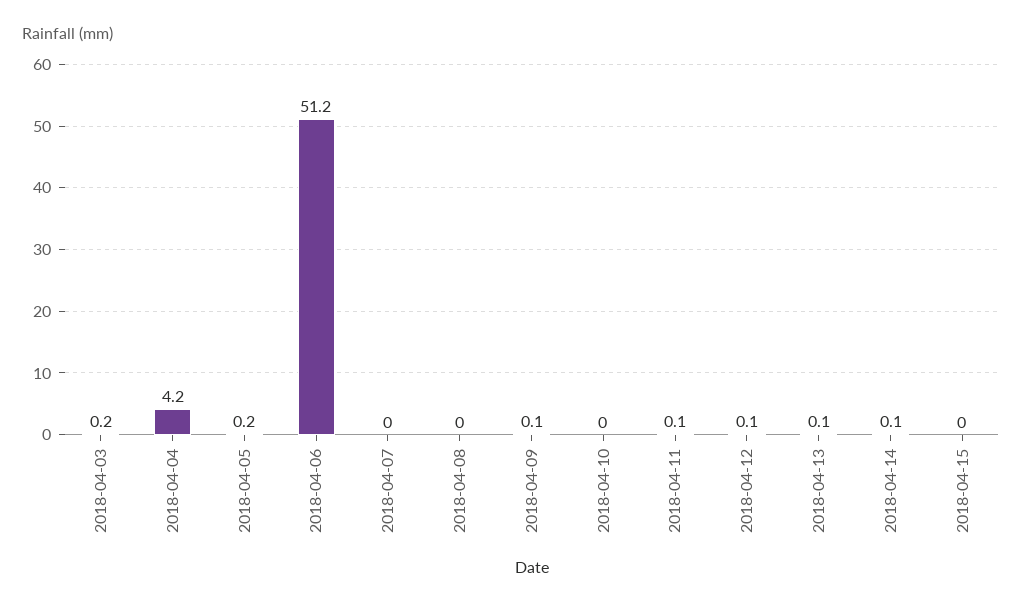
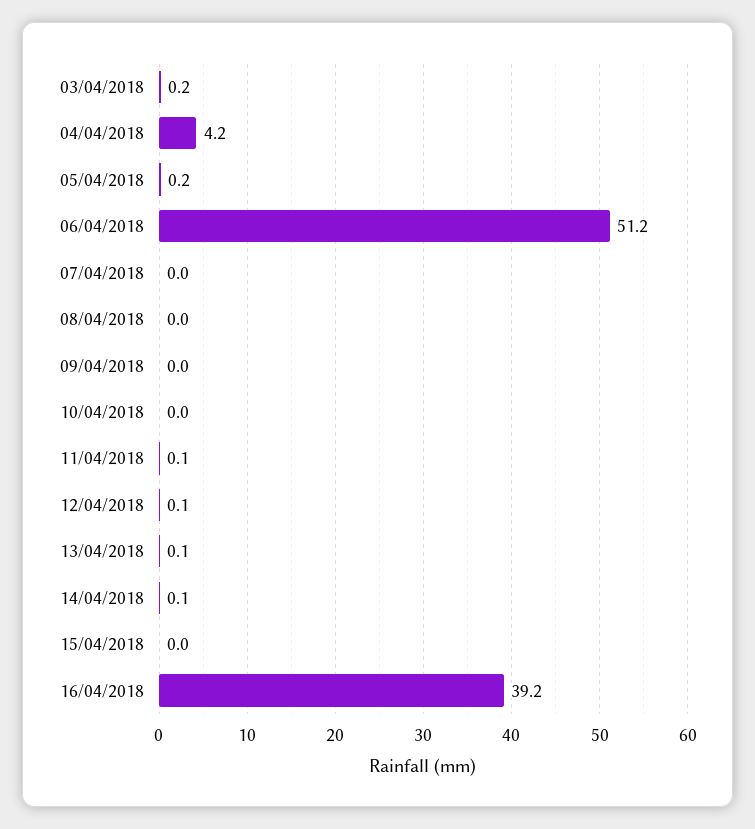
2018-04-09: 0.1 -> 0
16/04/2018: none -> 39.2

